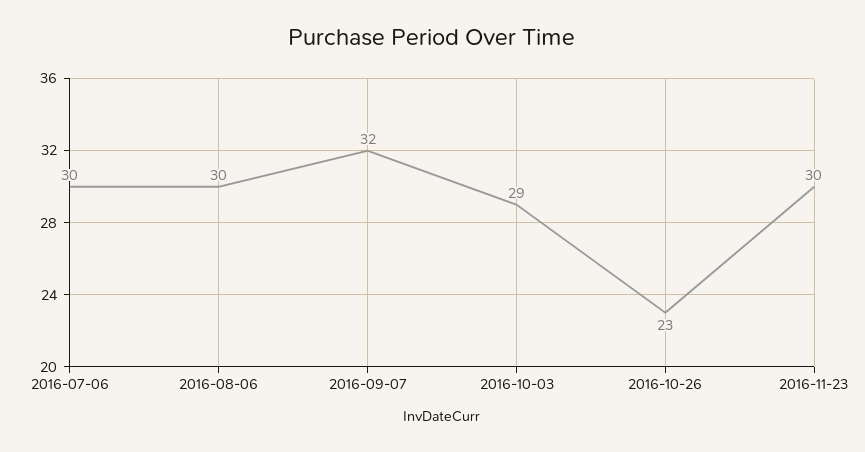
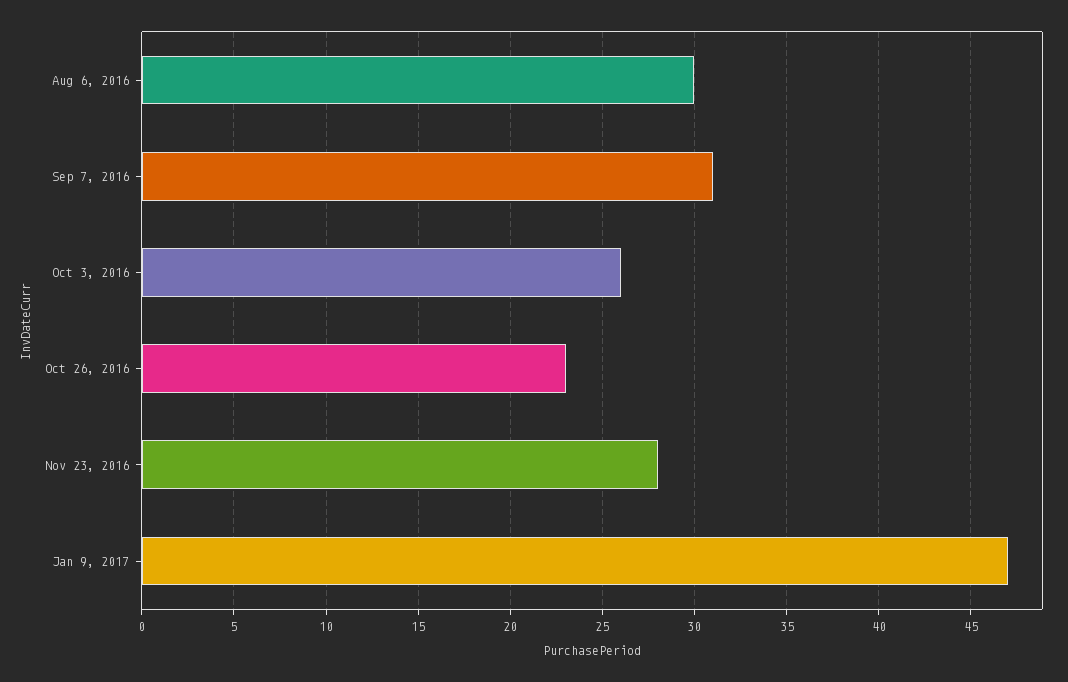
2016-07-06: 30 -> none
2016-09-07: 32 -> 31
2016-10-03: 29 -> 26
2016-11-23: 30 -> 28
Jan 9, 2017: none -> 47

